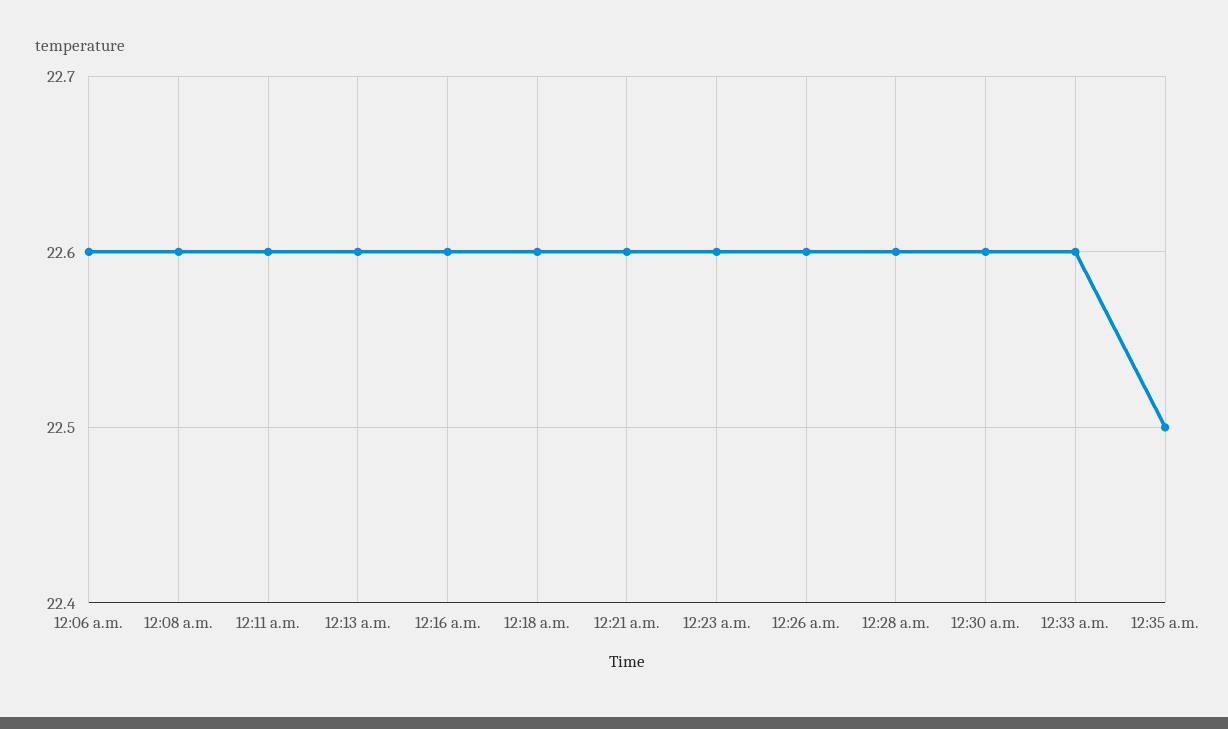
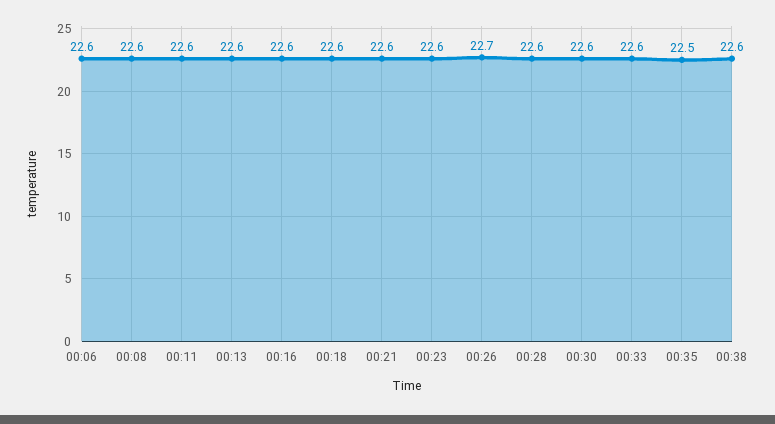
12:26 a.m.: 22.6 -> 22.7
00:38: none -> 22.6

